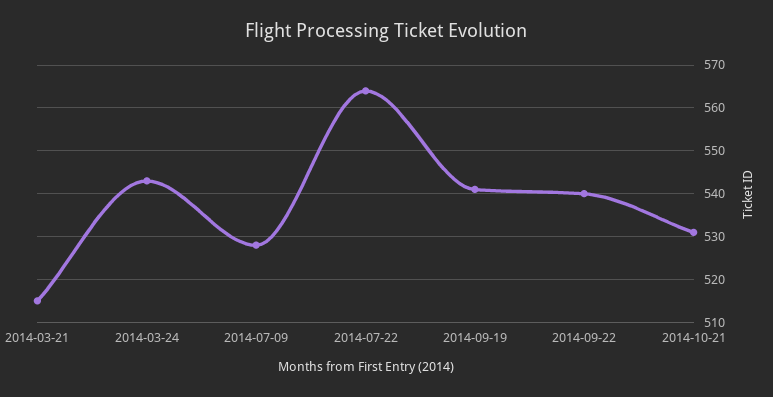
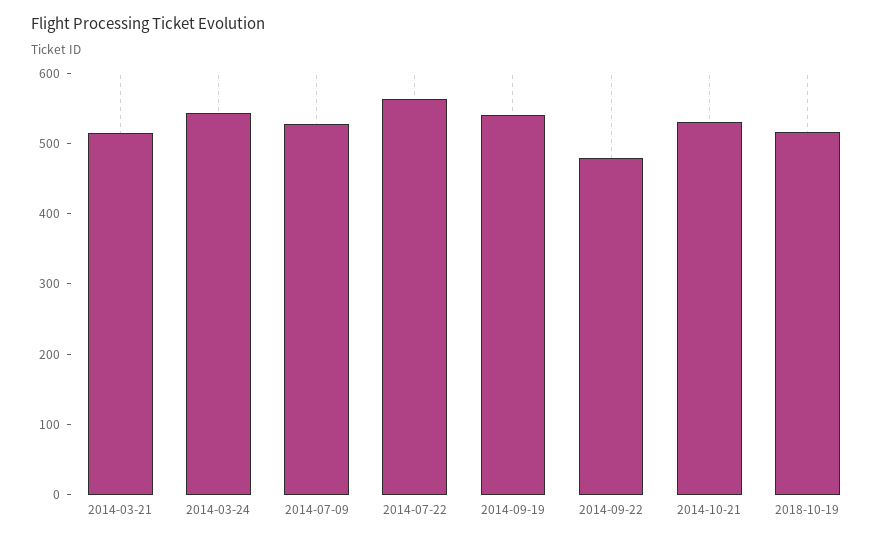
2014-09-22: 540 -> 480
2018-10-19: none -> 520

